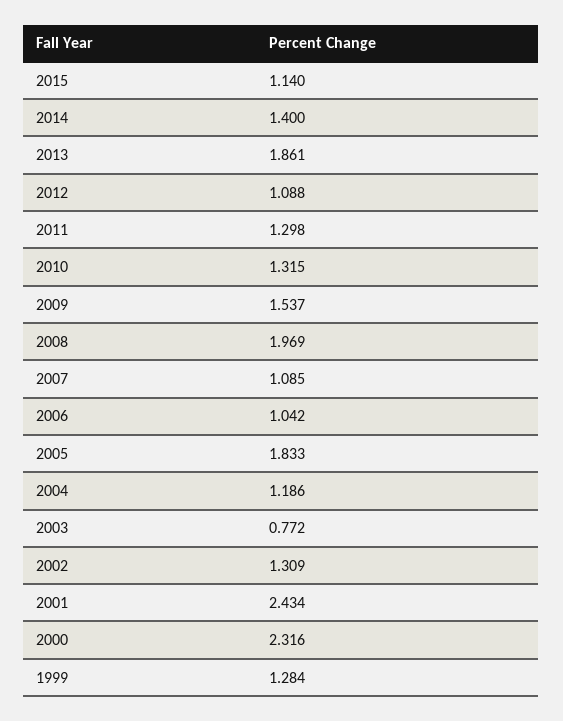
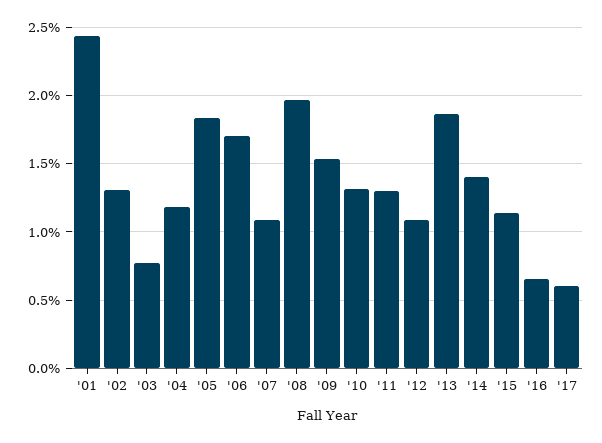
2006: 1.042 -> 1.7
2000: 2.316 -> none
1999: 1.284 -> none
'16: none -> 0.65
'17: none -> 0.6

